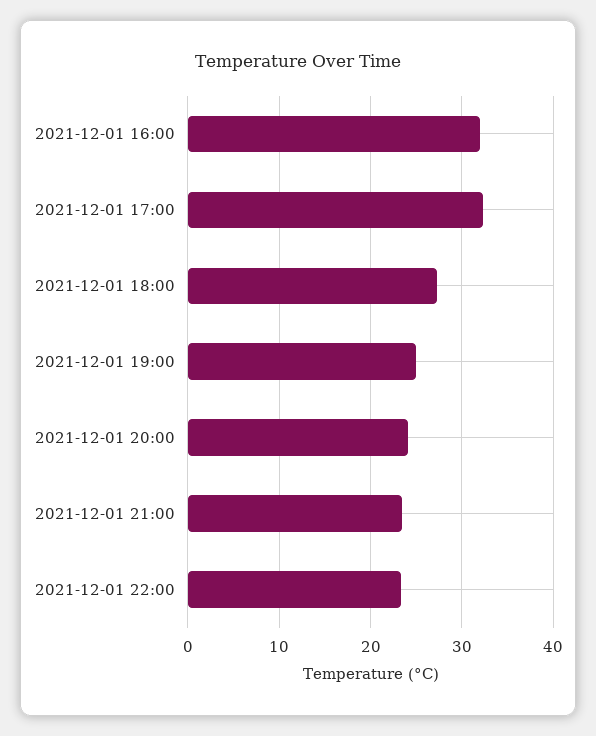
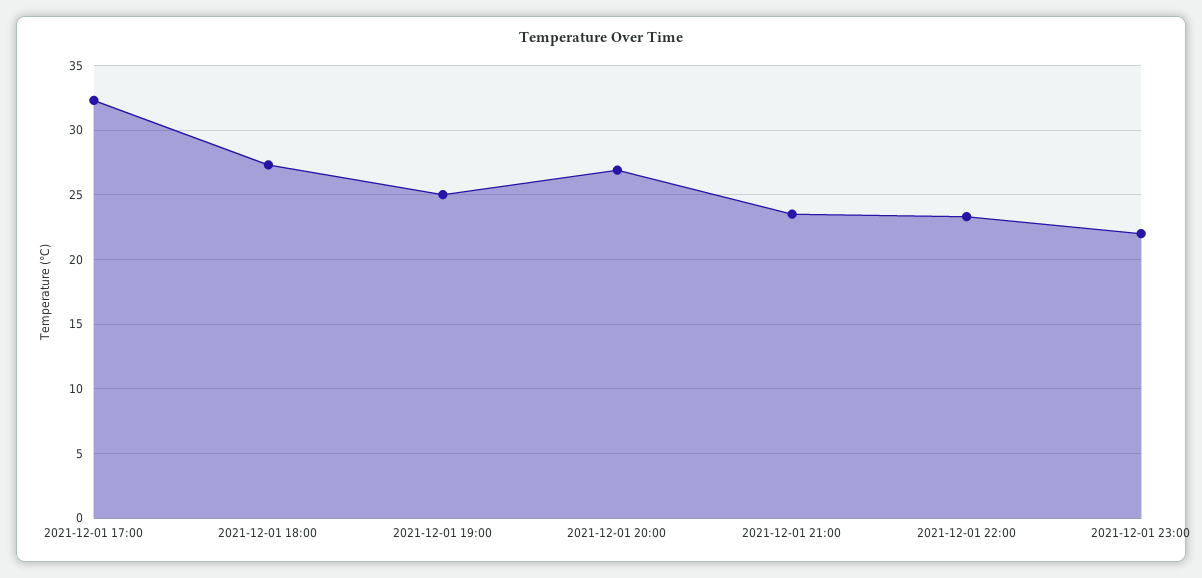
2021-12-01 16:00: 32 -> none
2021-12-01 20:00: 24 -> 27
2021-12-01 23:00: none -> 22

